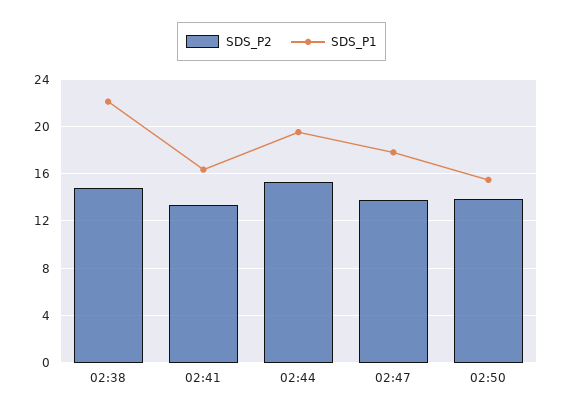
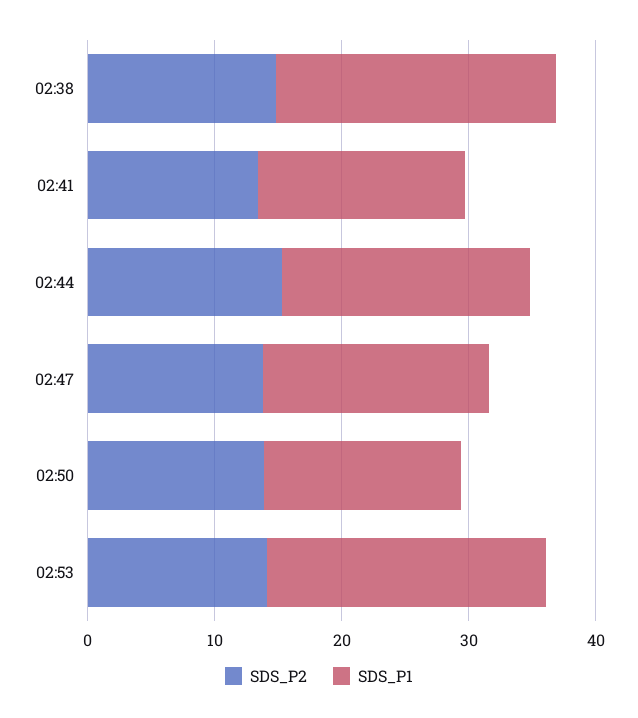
SDS_P2, 02:53: none -> 14
SDS_P1, 02:53: none -> 22

